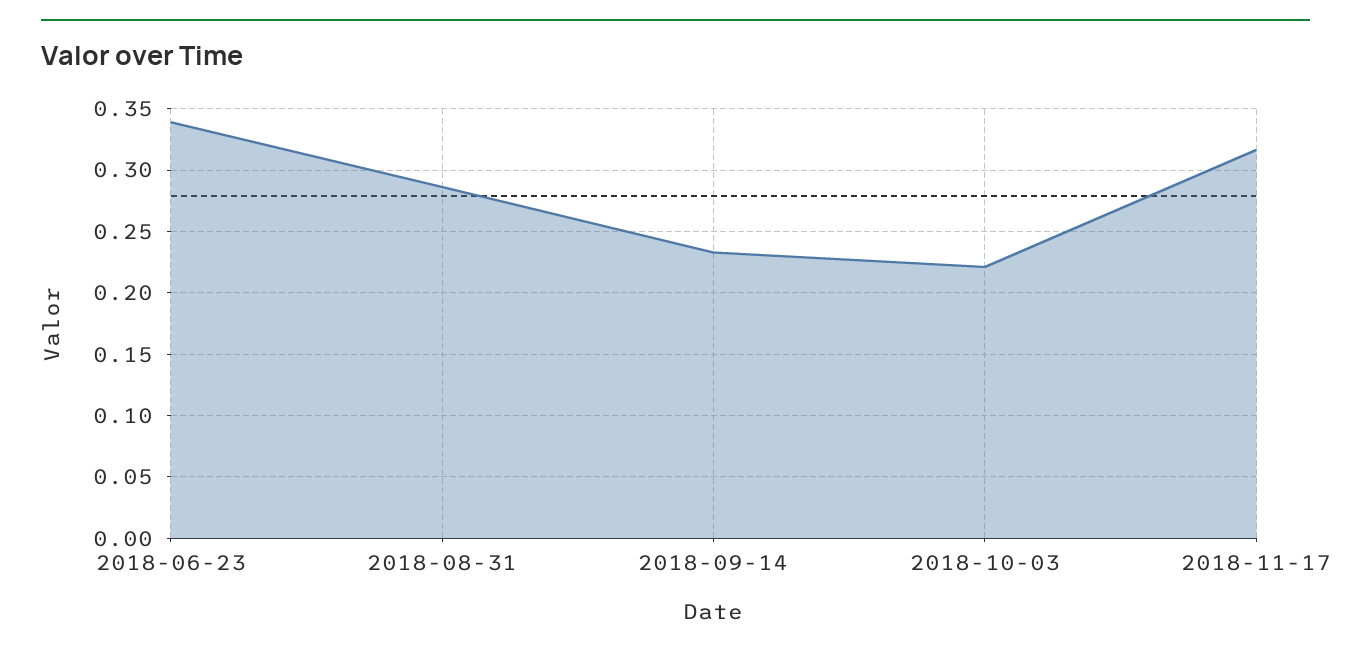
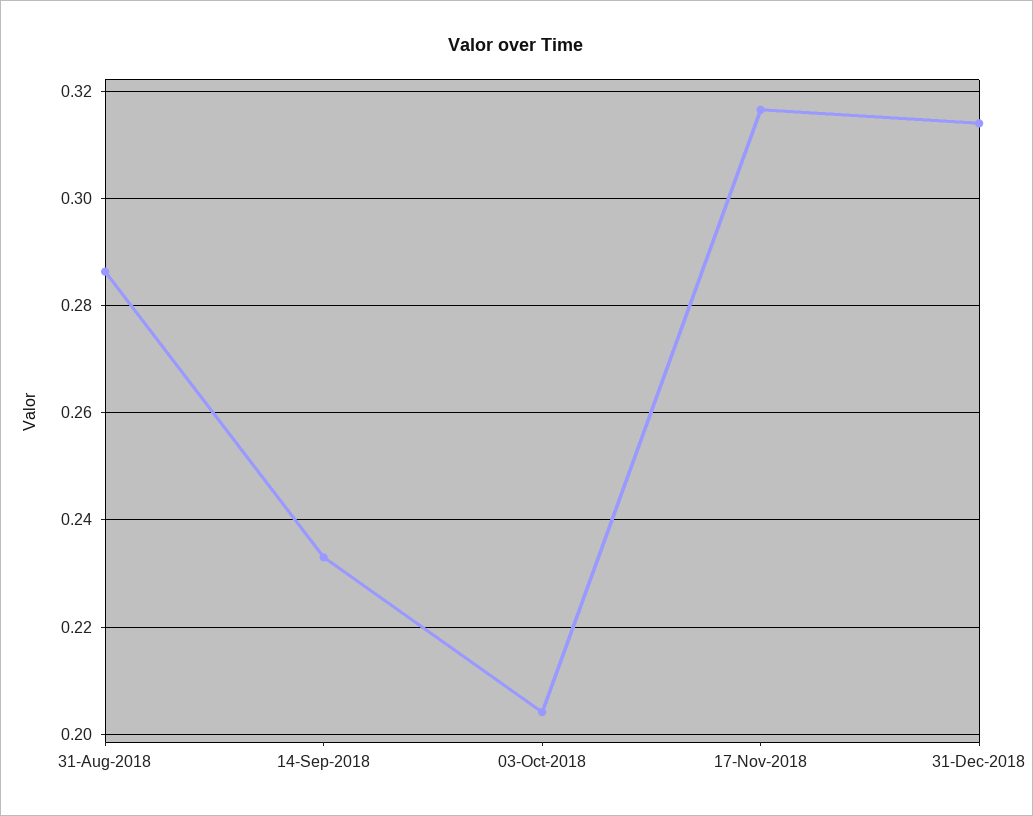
2018-06-23: 0.34 -> none
2018-10-03: 0.22 -> 0.204
31-Dec-2018: none -> 0.314

